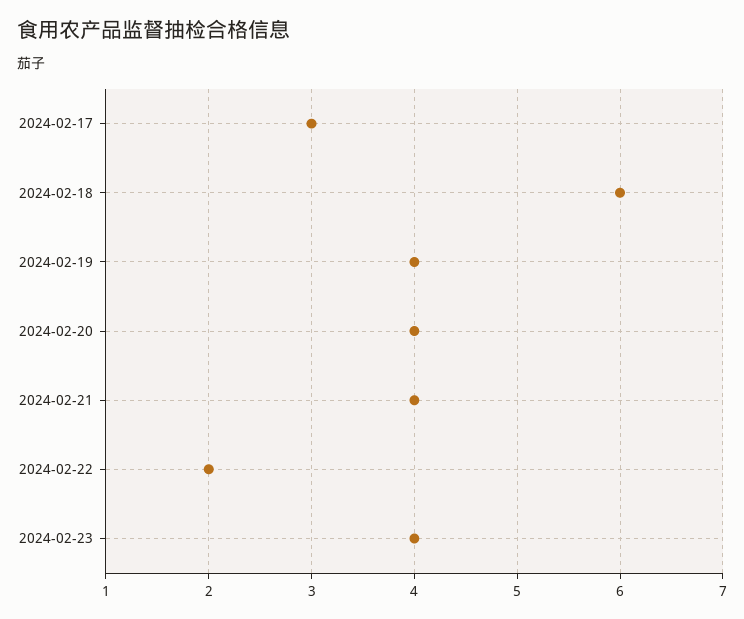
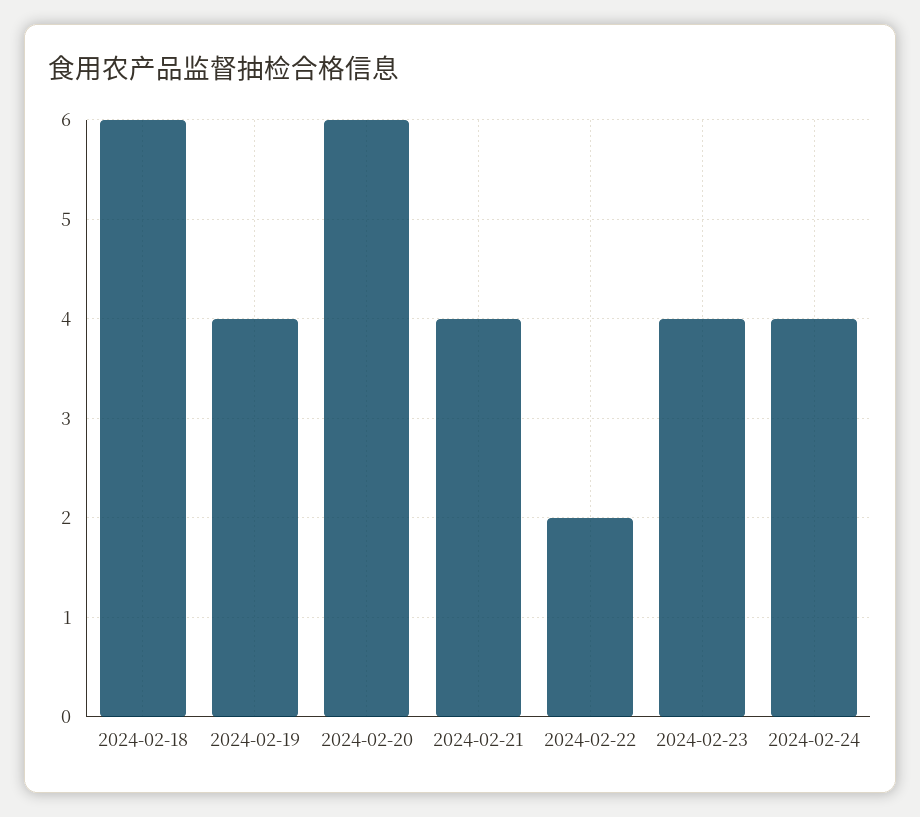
2024-02-17: 3 -> none
2024-02-20: 4 -> 6
2024-02-24: none -> 4

